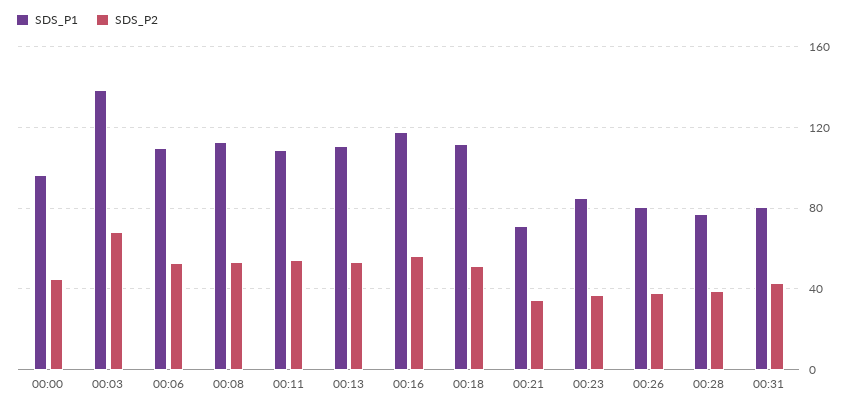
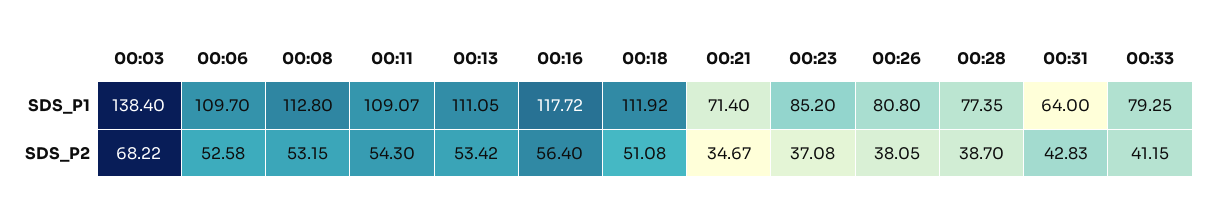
SDS_P1, 00:00: 95 -> none
SDS_P2, 00:00: 45 -> none
SDS_P1, 00:31: 80 -> 64
SDS_P1, 00:33: none -> 79.25
SDS_P2, 00:33: none -> 41.15

